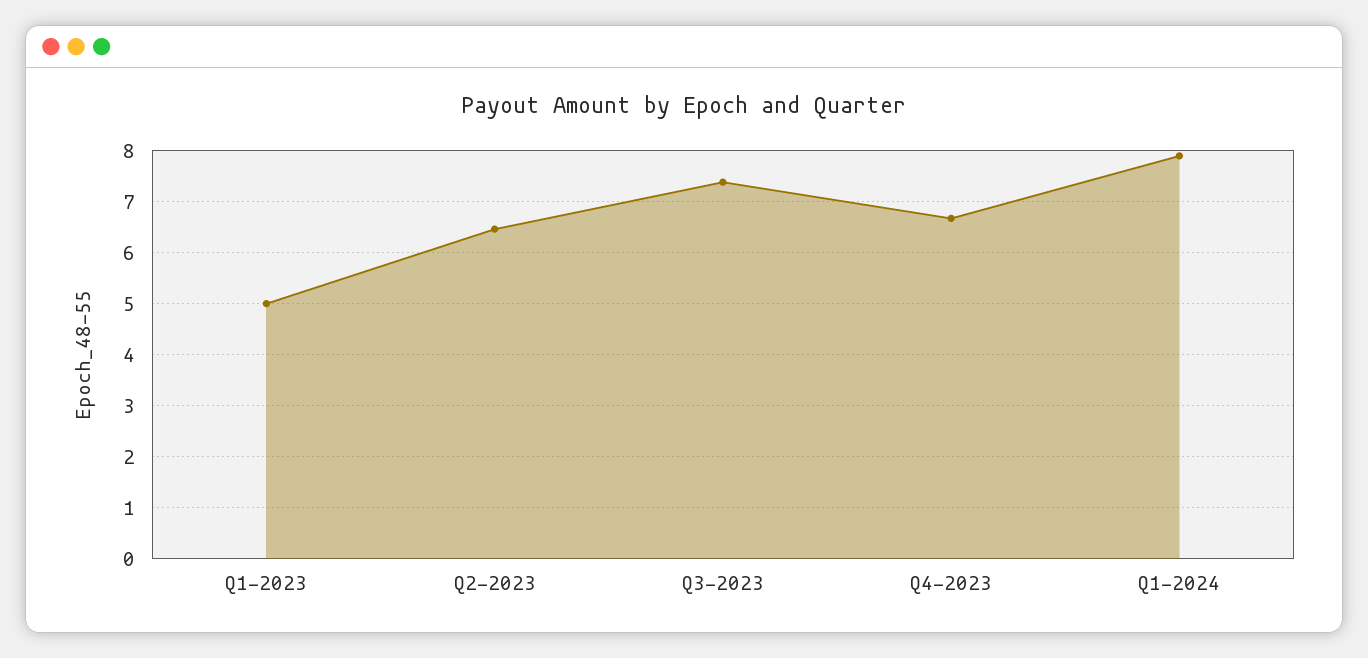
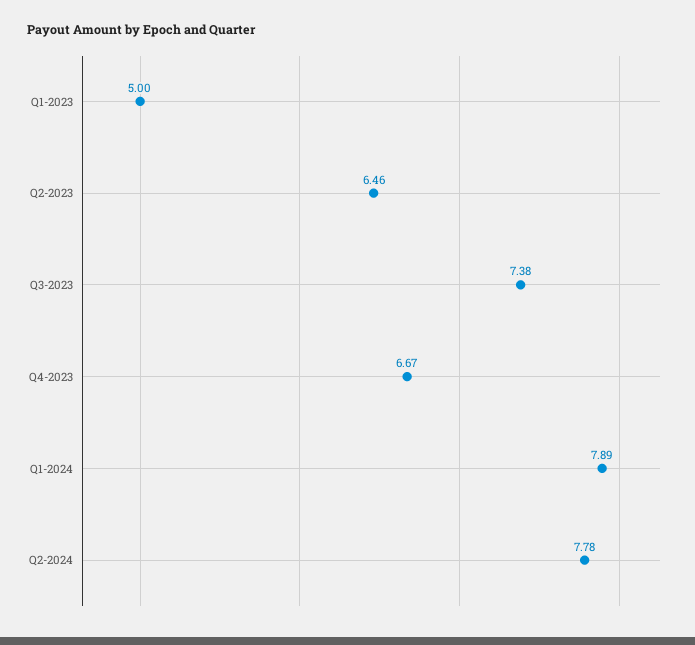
Q2-2024: none -> 7.78

